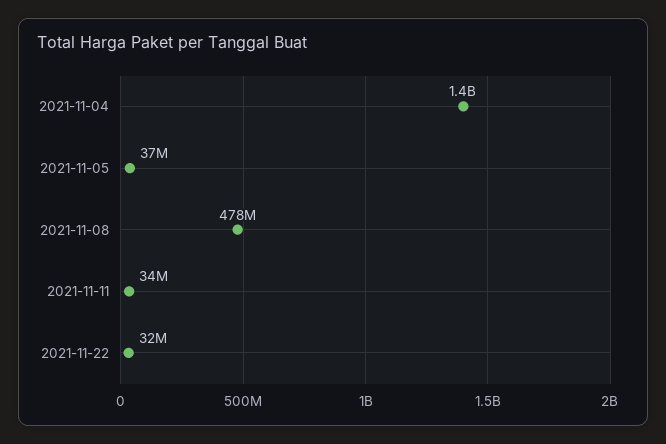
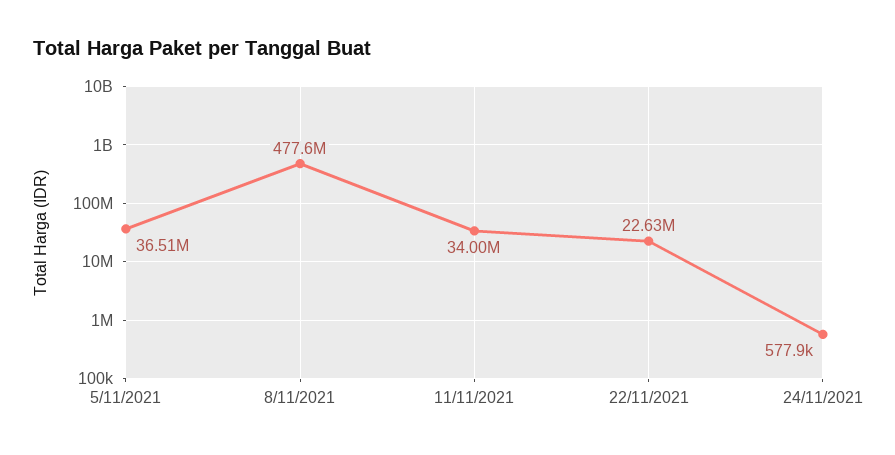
2021-11-04: 1400000000 -> none
2021-11-22: 32000000 -> 22630000
24/11/2021: none -> 577900

